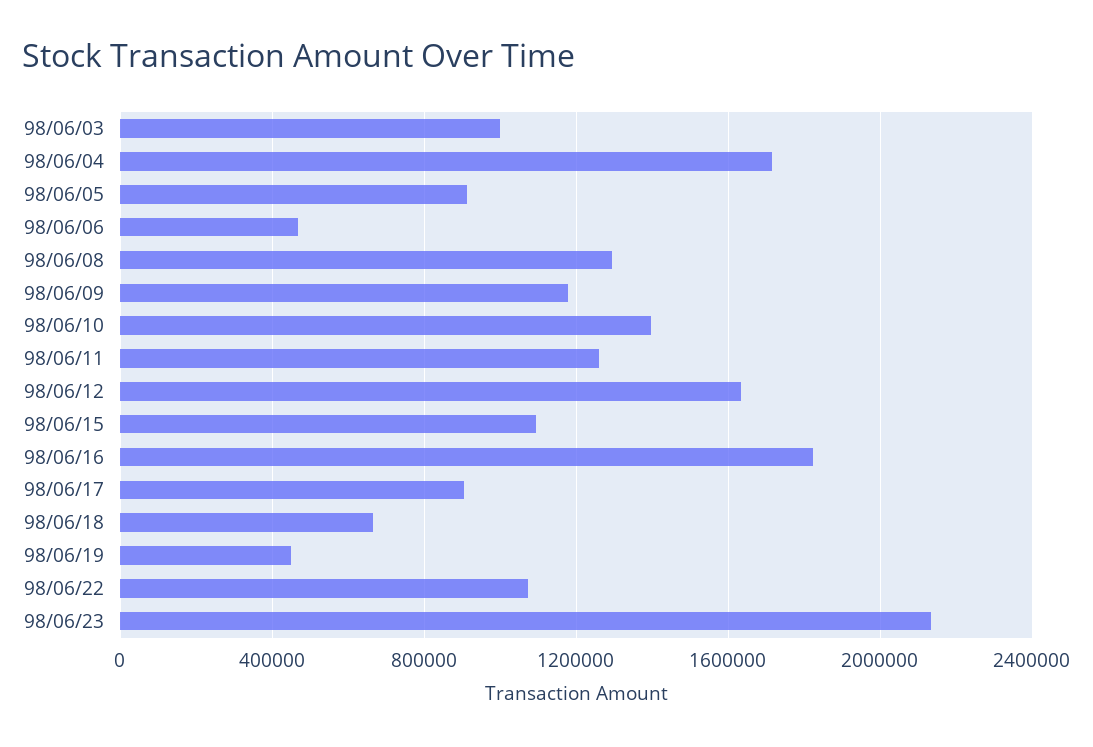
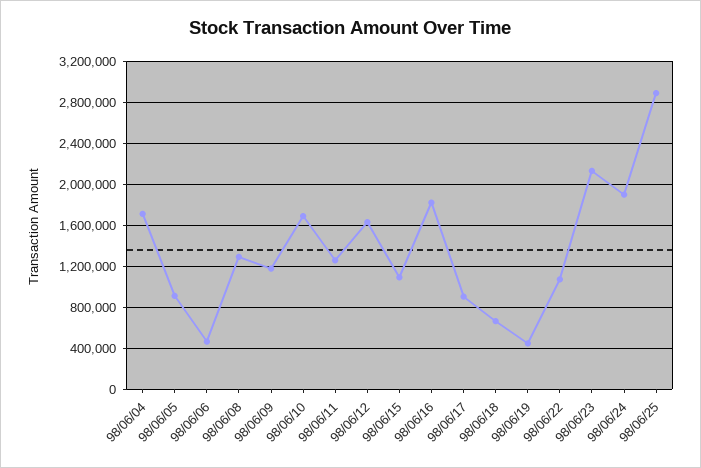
98/06/03: 1000000 -> none
98/06/10: 1400000 -> 1700000
98/06/24: none -> 1900000
98/06/25: none -> 2900000

